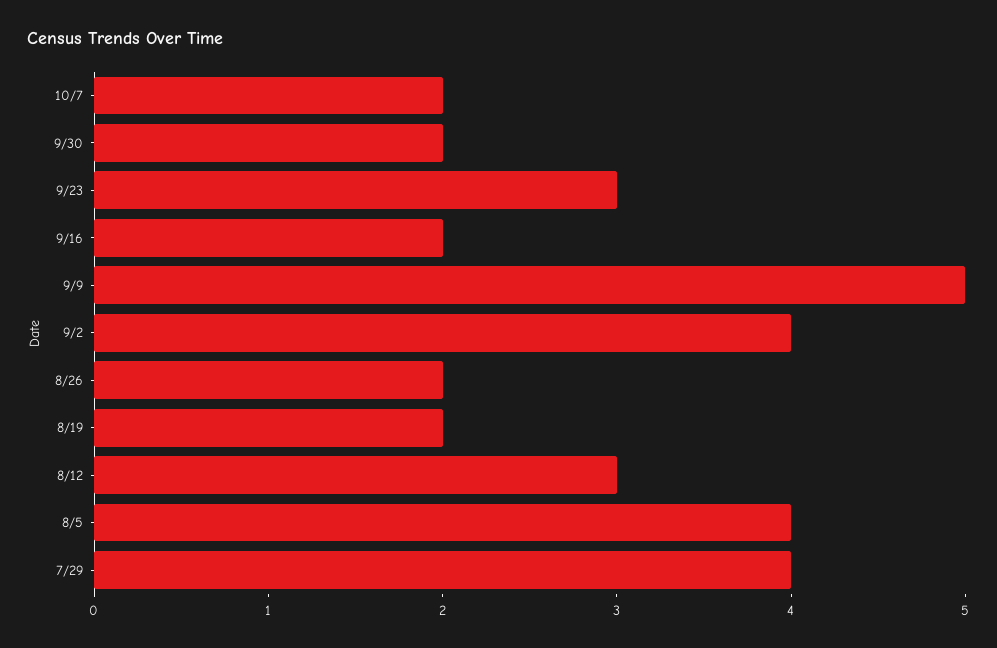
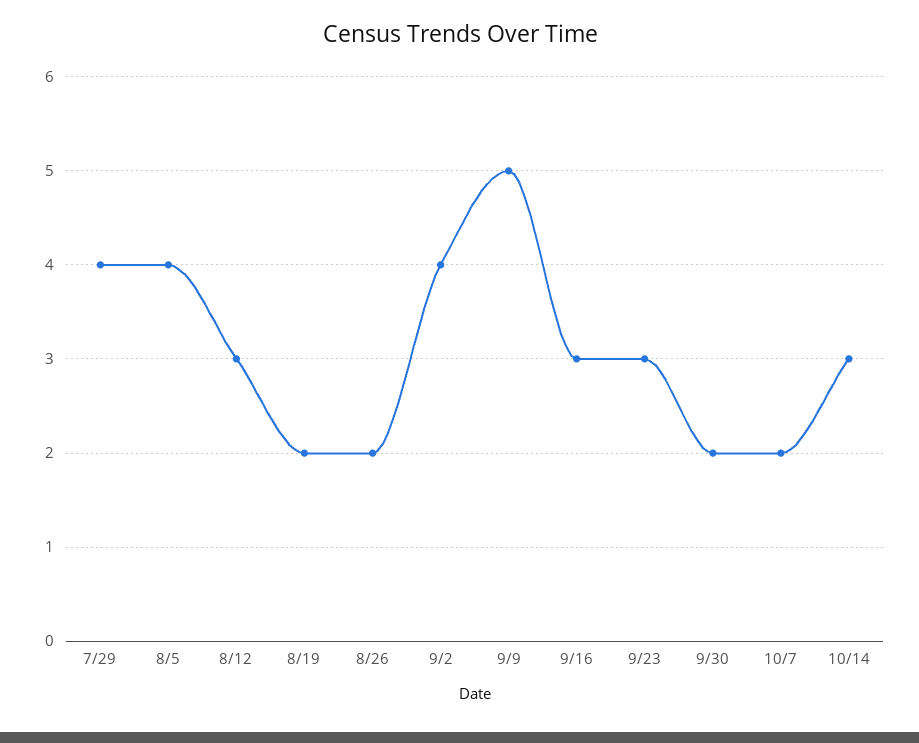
9/16: 2 -> 3
10/14: none -> 3

